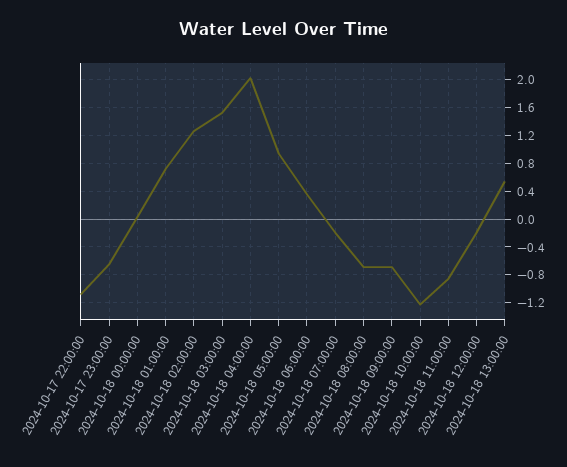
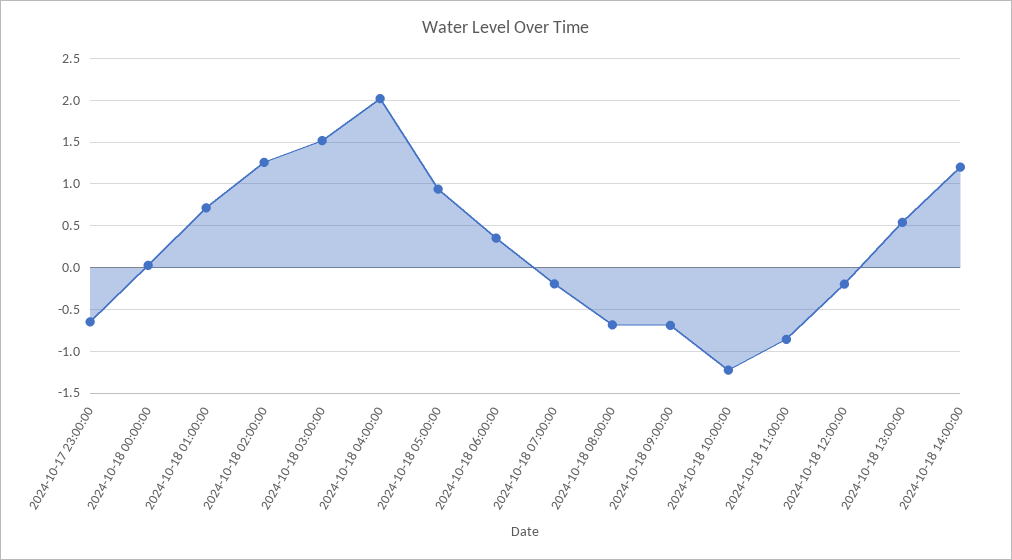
2024-10-17 22:00:00: -1.1 -> none
2024-10-18 14:00:00: none -> 1.2

